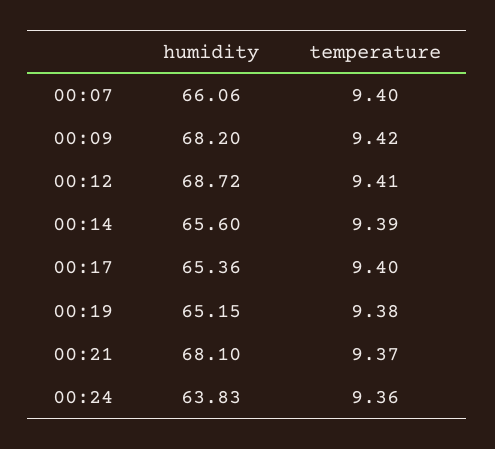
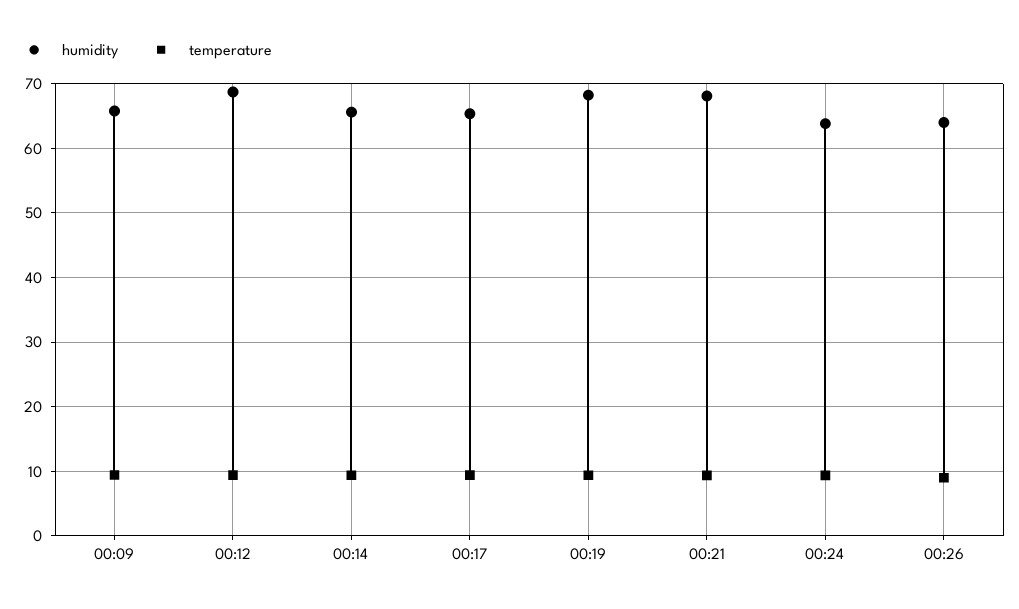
humidity, 00:07: 66.06 -> none
temperature, 00:07: 9.4 -> none
humidity, 00:09: 68.2 -> 66
humidity, 00:19: 65.15 -> 68
humidity, 00:26: none -> 64
temperature, 00:26: none -> 9

